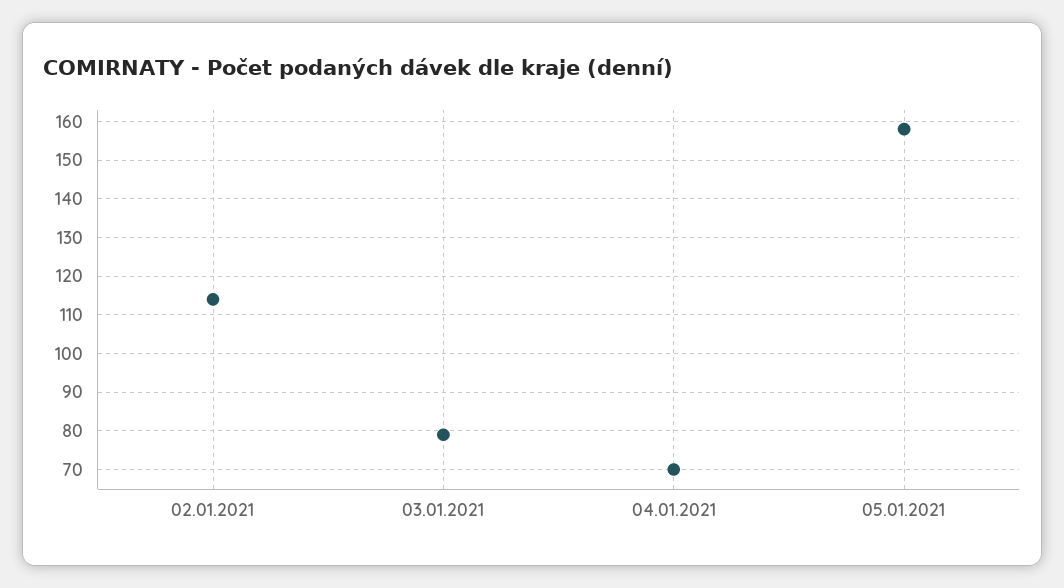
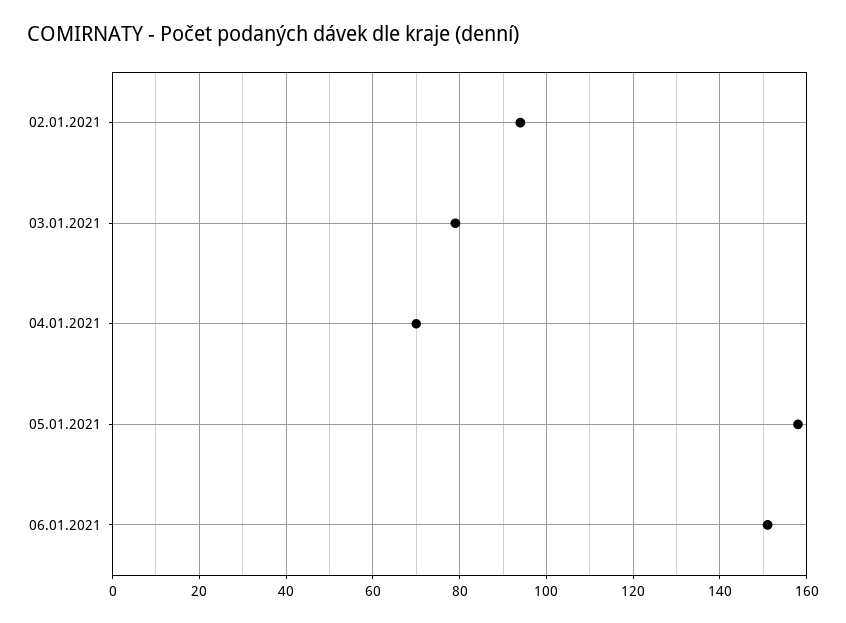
02.01.2021: 115 -> 95
06.01.2021: none -> 150

